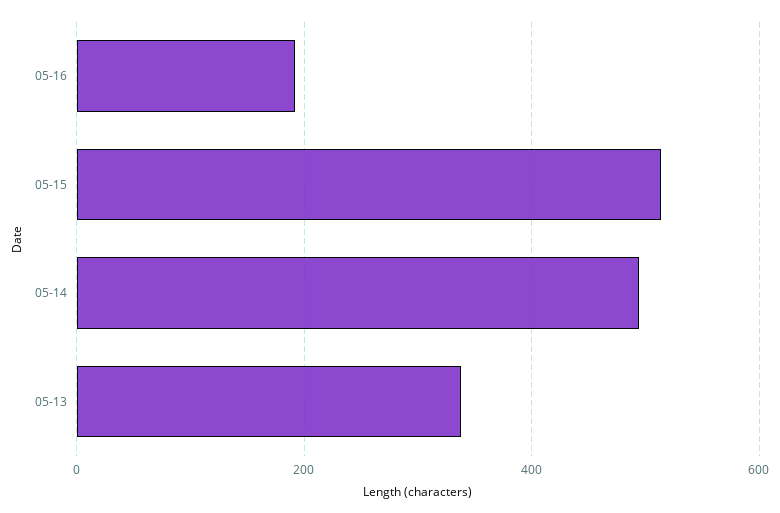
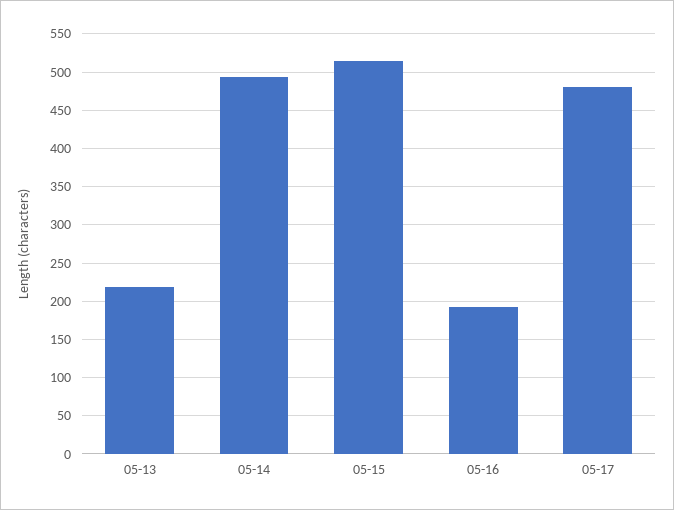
05-13: 340 -> 220
05-17: none -> 480

